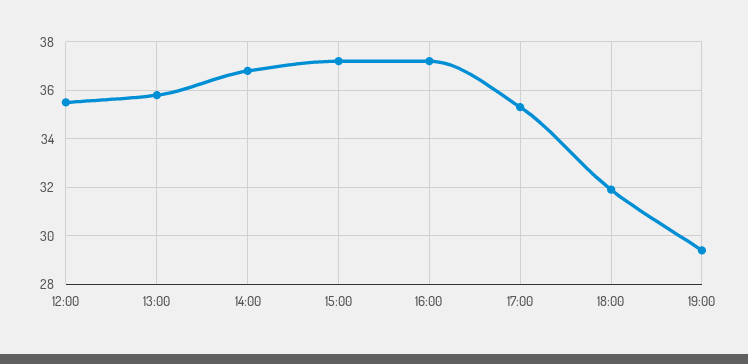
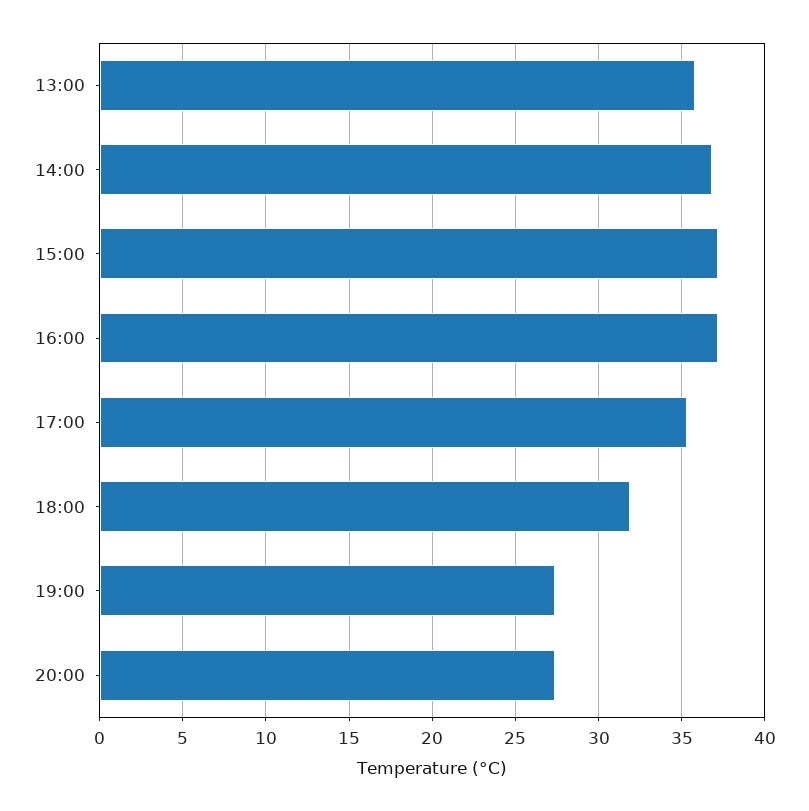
12:00: 35.5 -> none
19:00: 29.5 -> 27.5
20:00: none -> 27.5

